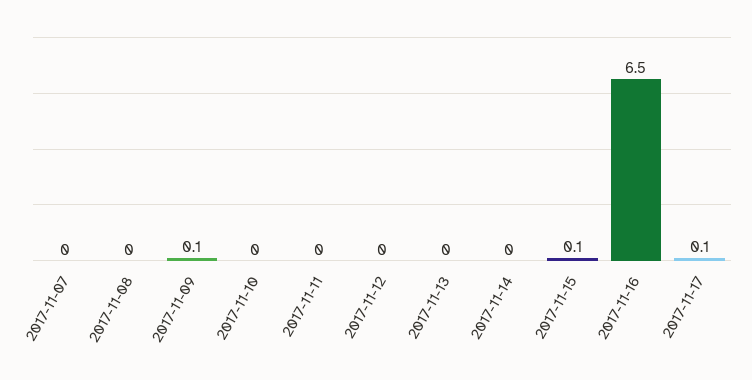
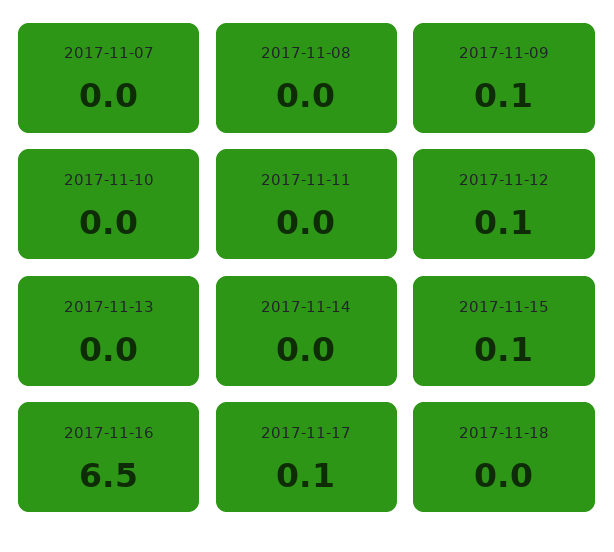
2017-11-12: 0 -> 0.1
2017-11-18: none -> 0

